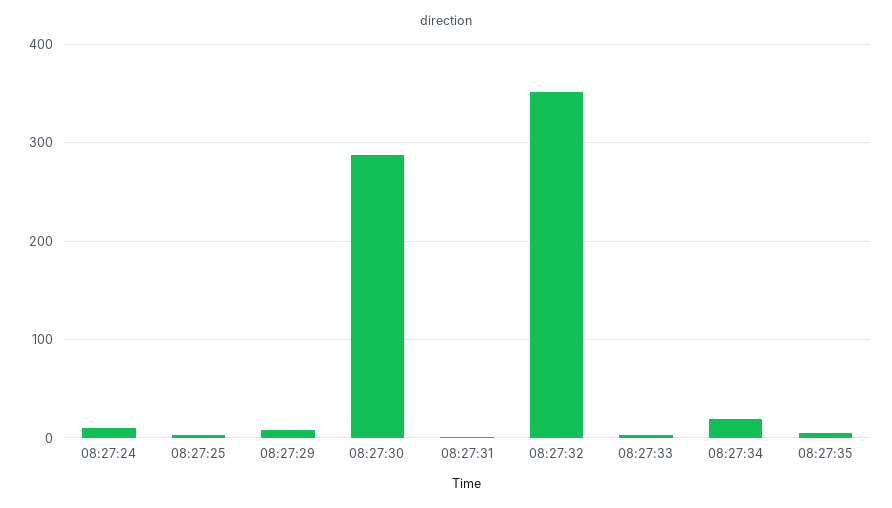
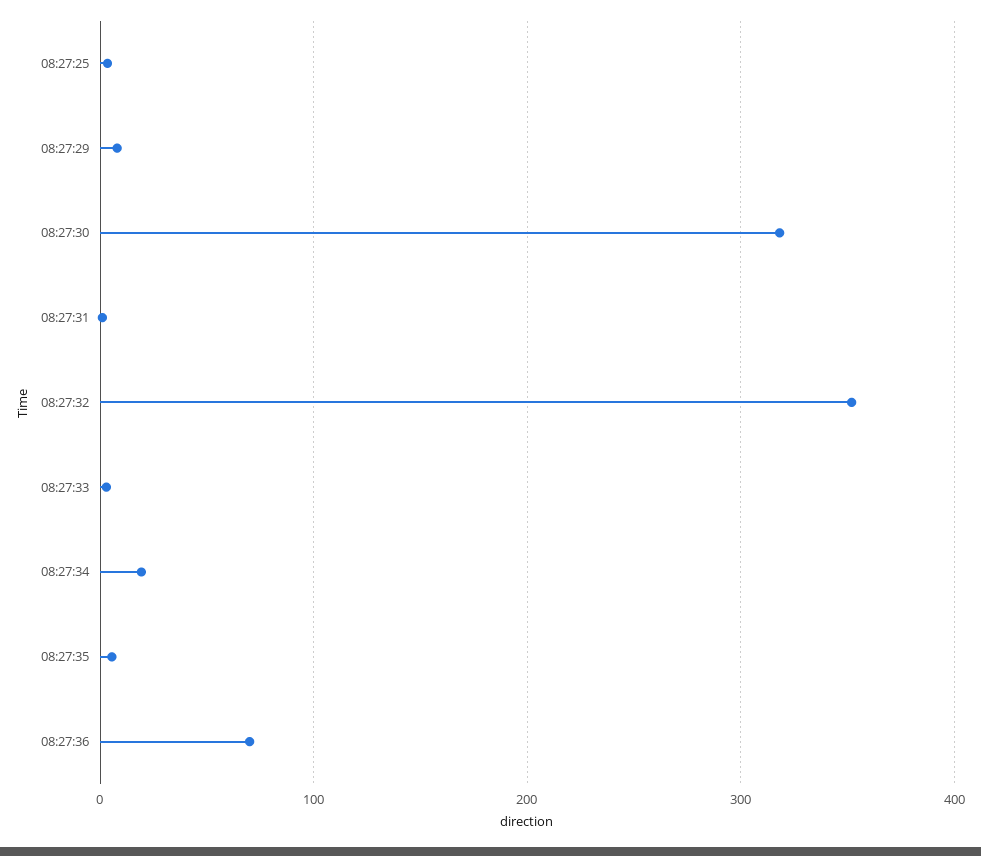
08:27:24: 10 -> none
08:27:30: 290 -> 320
08:27:36: none -> 70

